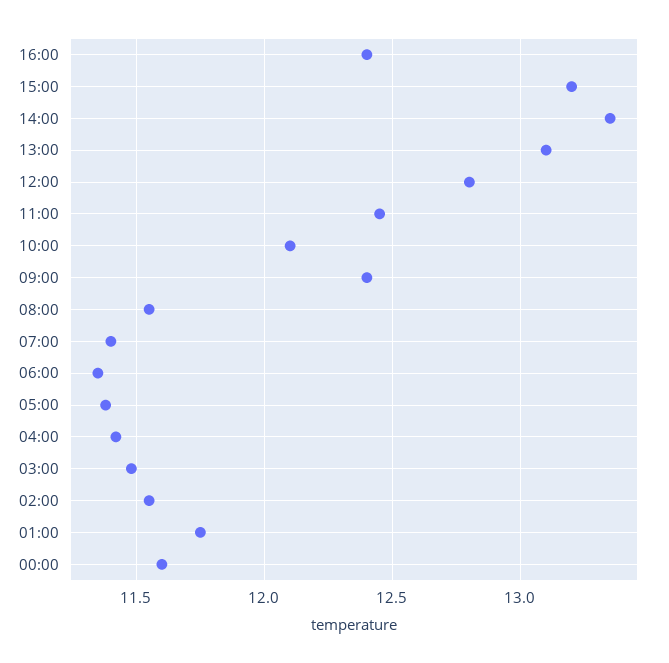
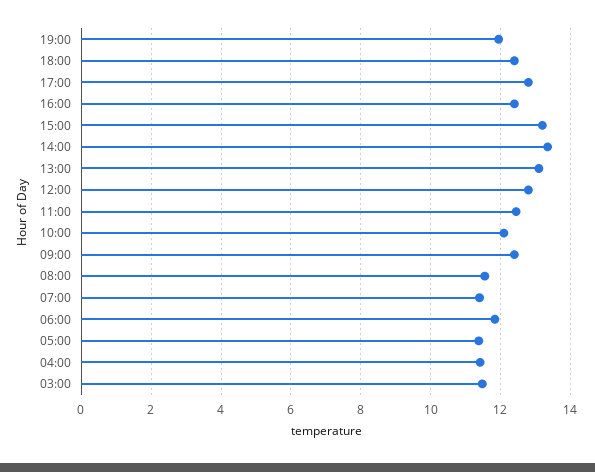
06:00: 11.35 -> 11.8
02:00: 11.55 -> none
01:00: 11.75 -> none
00:00: 11.6 -> none
19:00: none -> 12
18:00: none -> 12.4
17:00: none -> 12.8

